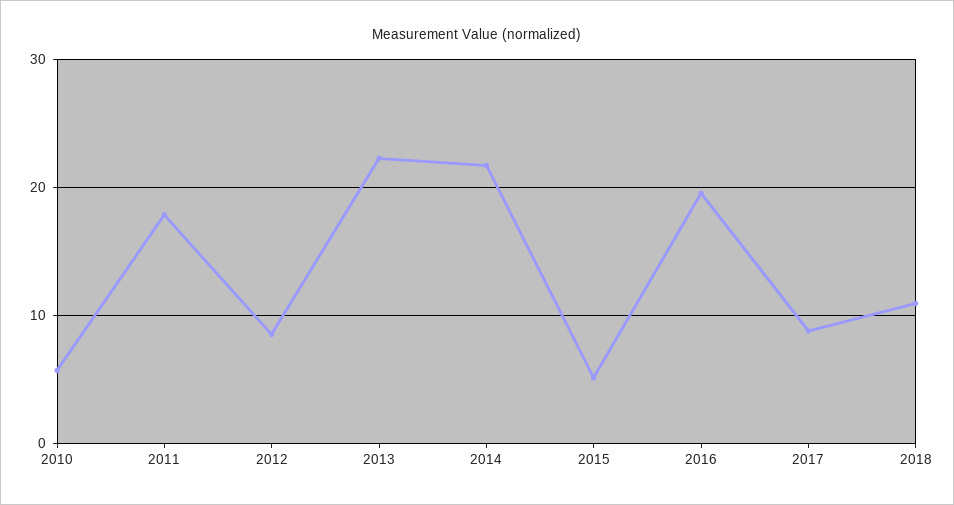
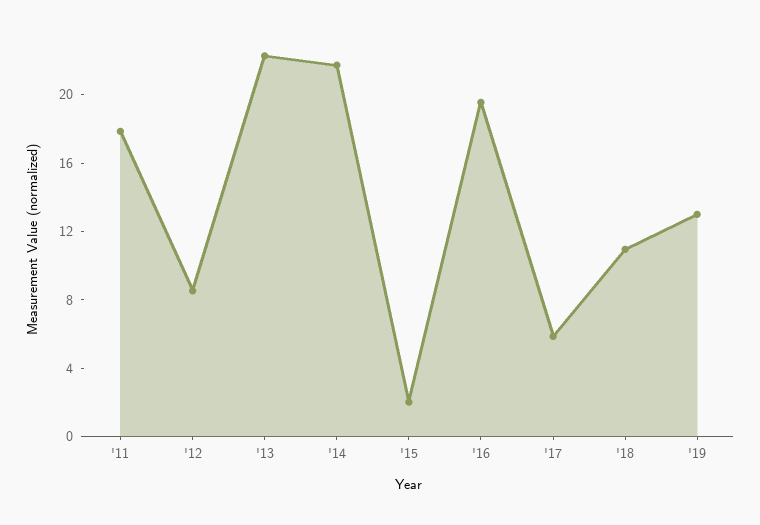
2010: 6 -> none
2015: 5 -> 2
2017: 9 -> 6
'19: none -> 13

